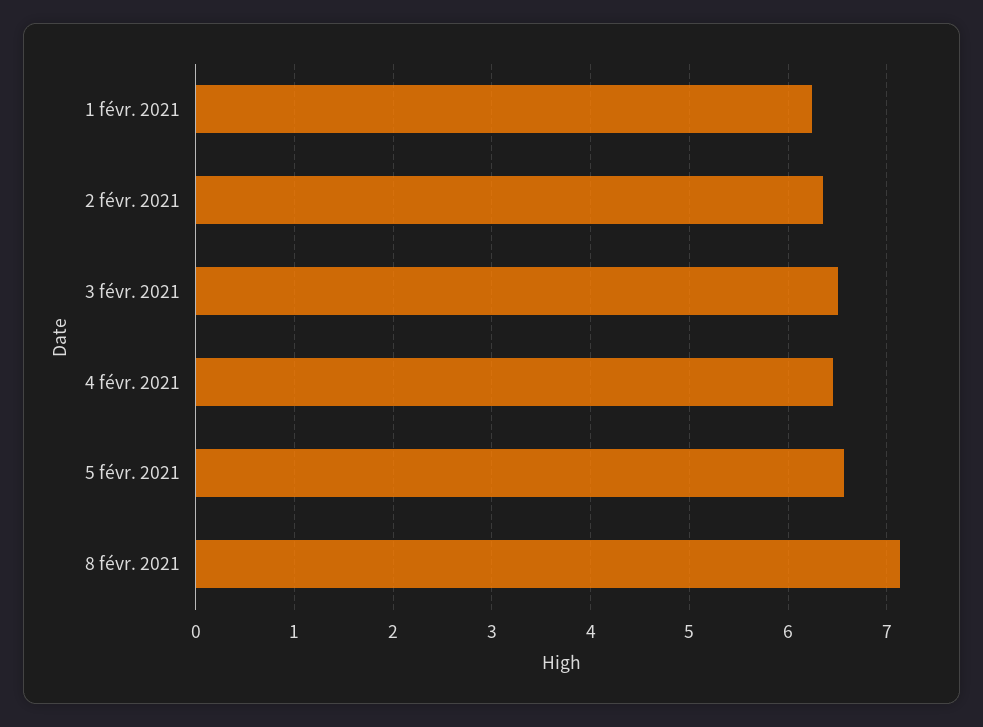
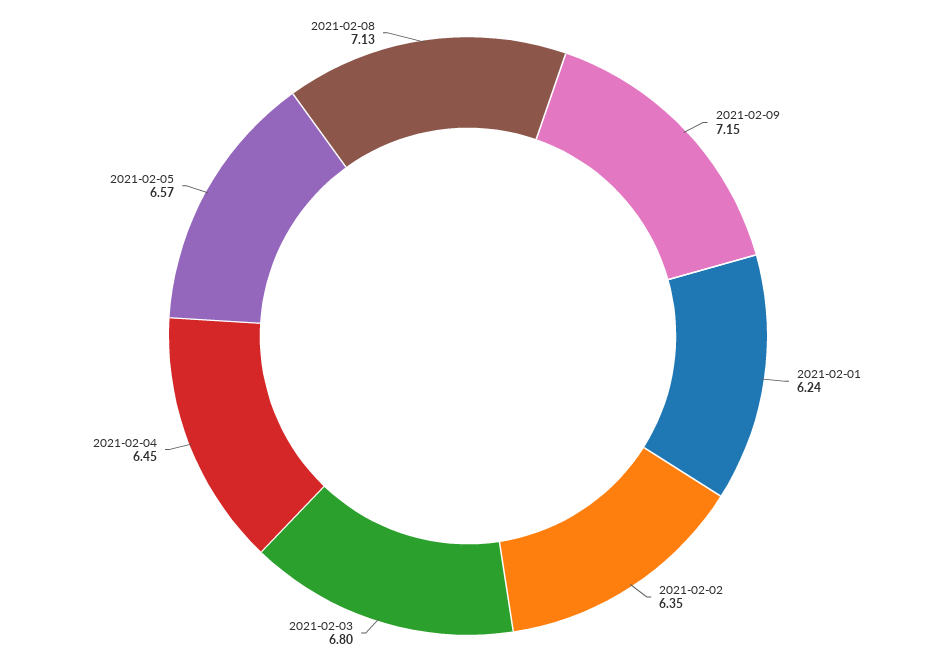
3 févr. 2021: 6.5 -> 6.8
2021-02-09: none -> 7.15

